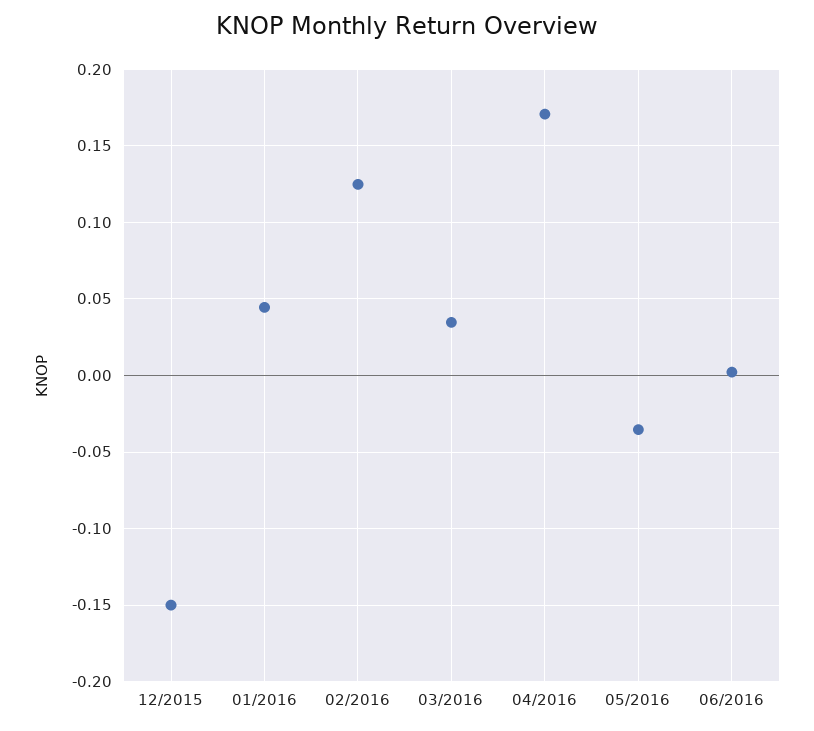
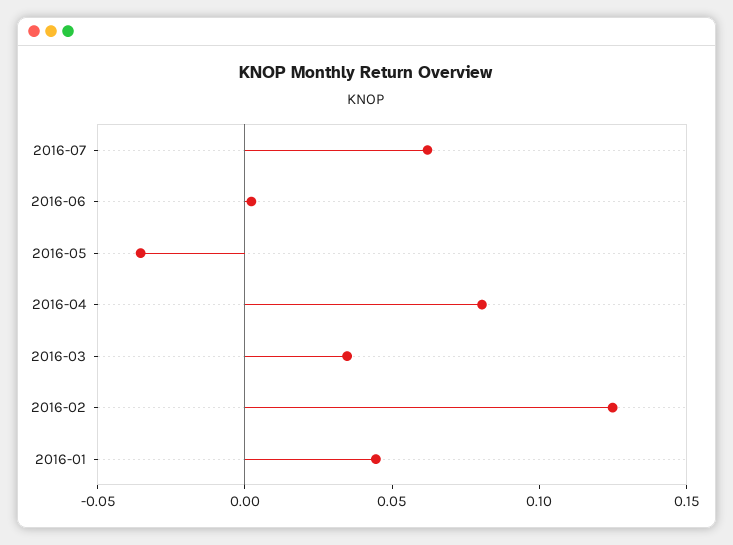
12/2015: -0.15 -> none
04/2016: 0.17 -> 0.08
2016-07: none -> 0.06

